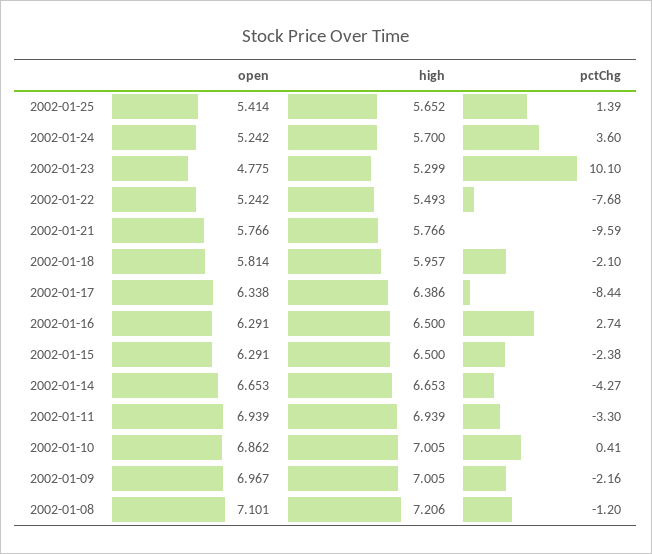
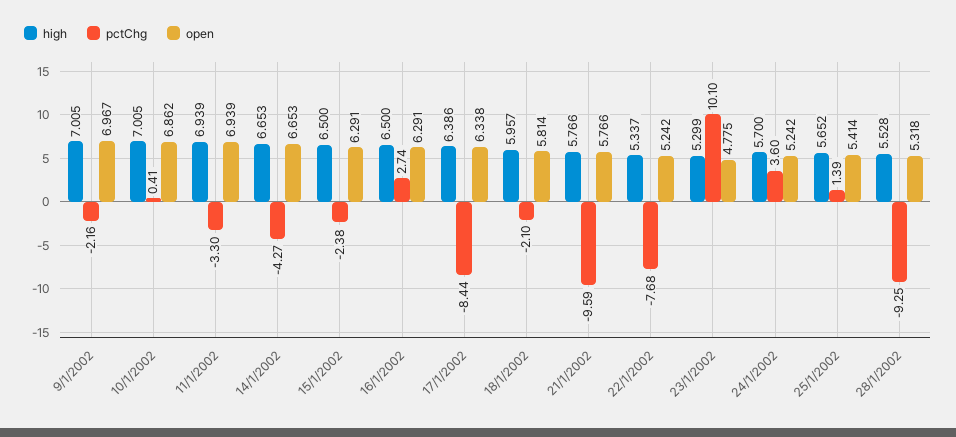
high, 2002-01-22: 5.493 -> 5.337
open, 2002-01-08: 7.101 -> none
high, 2002-01-08: 7.206 -> none
pctChg, 2002-01-08: -1.2 -> none
high, 28/1/2002: none -> 5.528
pctChg, 28/1/2002: none -> -9.25
open, 28/1/2002: none -> 5.318

